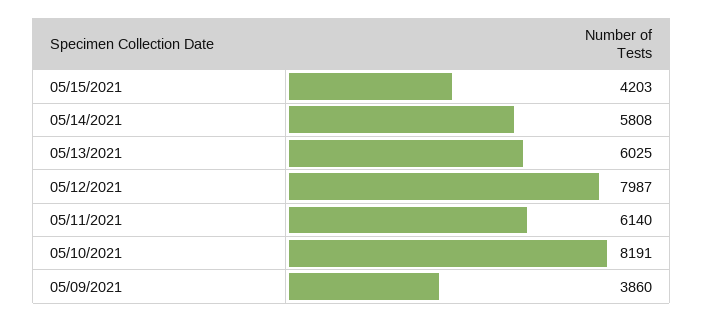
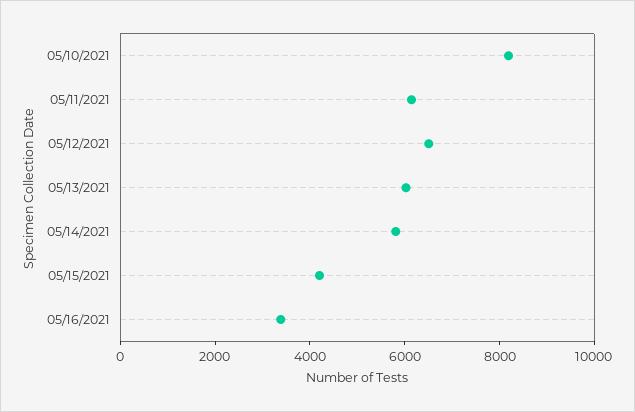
05/12/2021: 7987 -> 6500
05/09/2021: 3860 -> none
05/16/2021: none -> 3500

